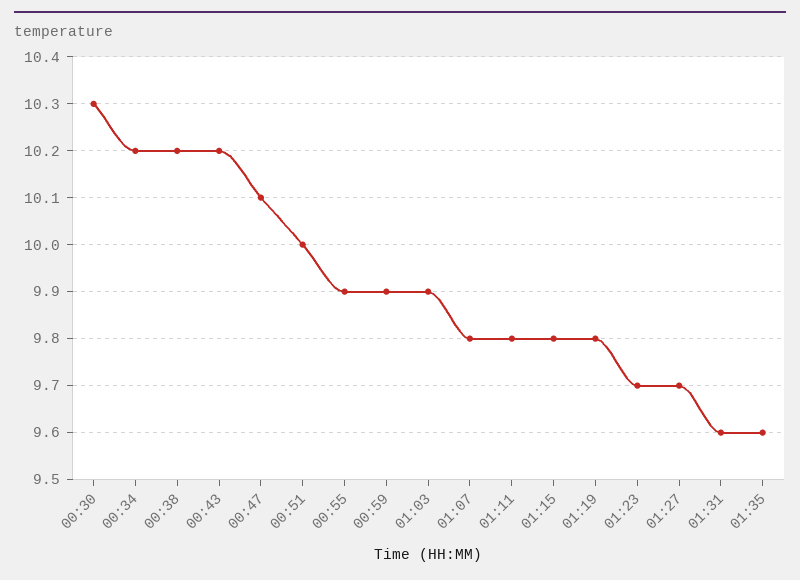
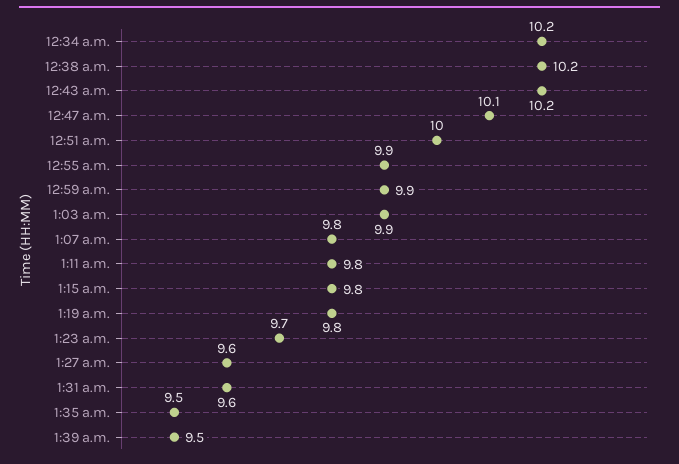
00:30: 10.3 -> none
01:27: 9.7 -> 9.6
01:35: 9.6 -> 9.5
1:39 a.m.: none -> 9.5

